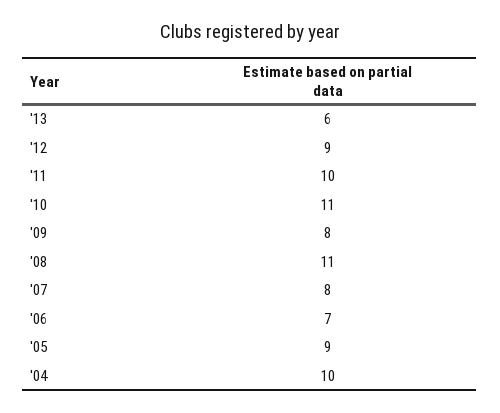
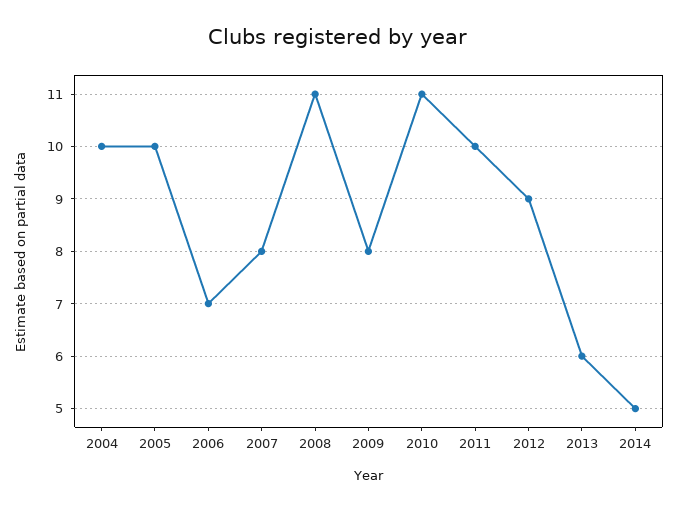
'05: 9 -> 10
2014: none -> 5

